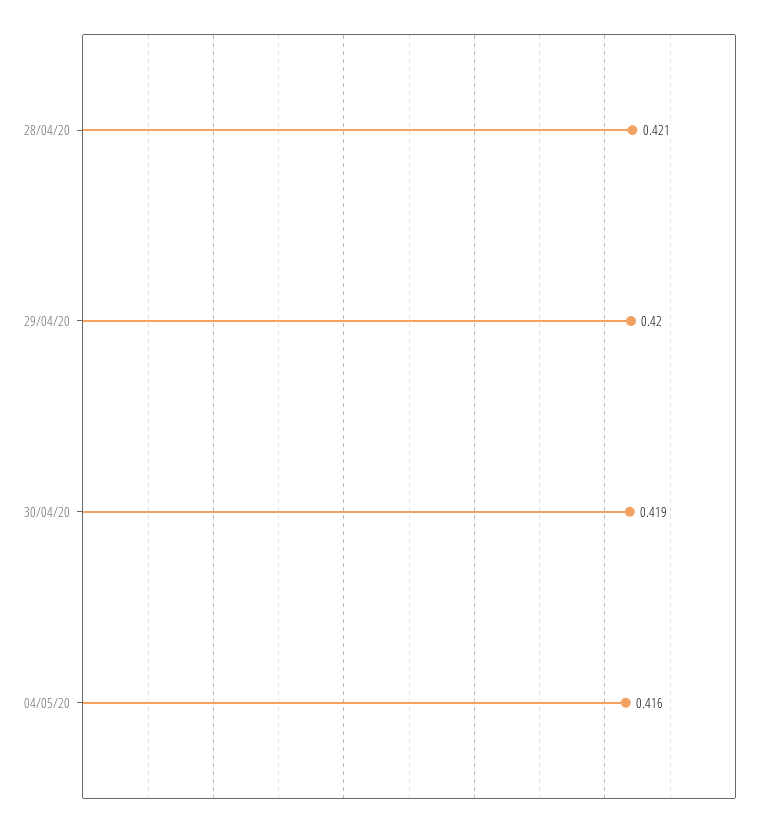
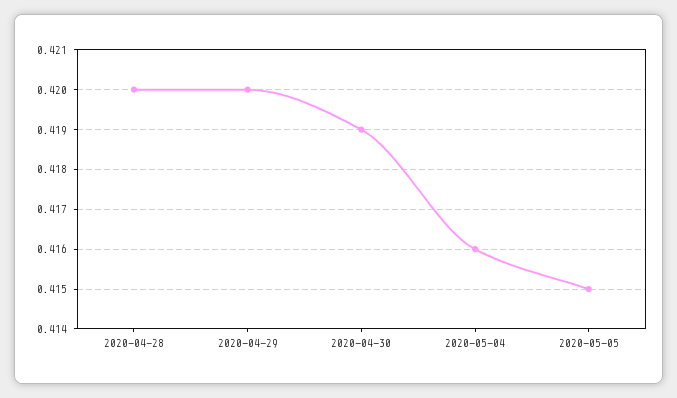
28/04/20: 0.421 -> 0.42
2020-05-05: none -> 0.415

